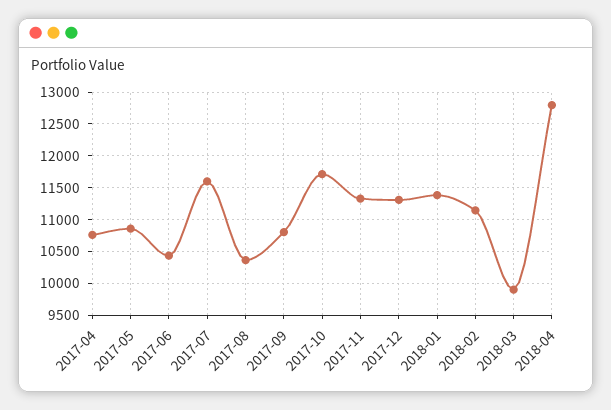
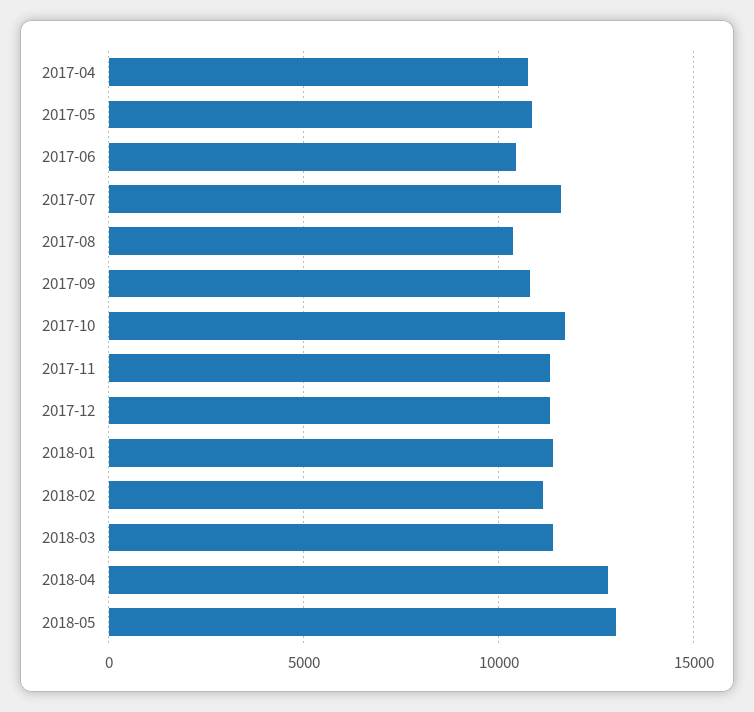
2018-03: 9900 -> 11500
2018-05: none -> 13000

